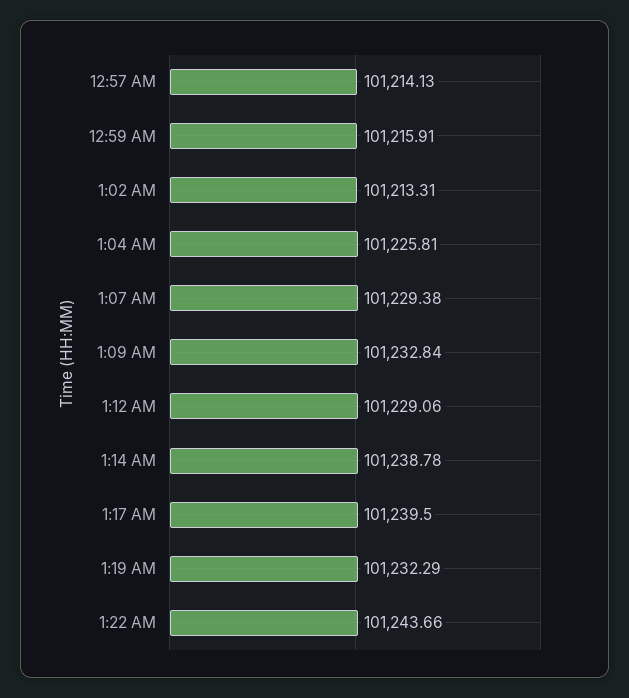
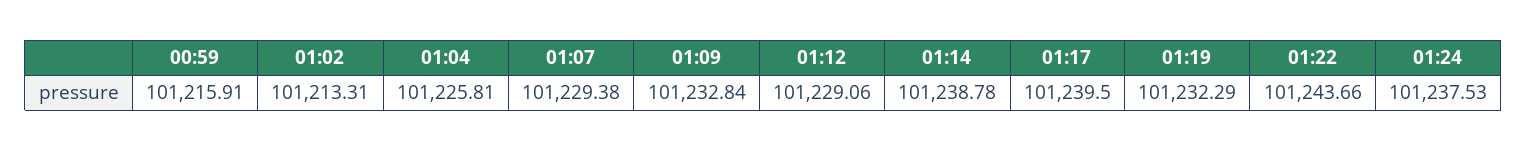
12:57 AM: 101214.13 -> none
01:24: none -> 101237.53

